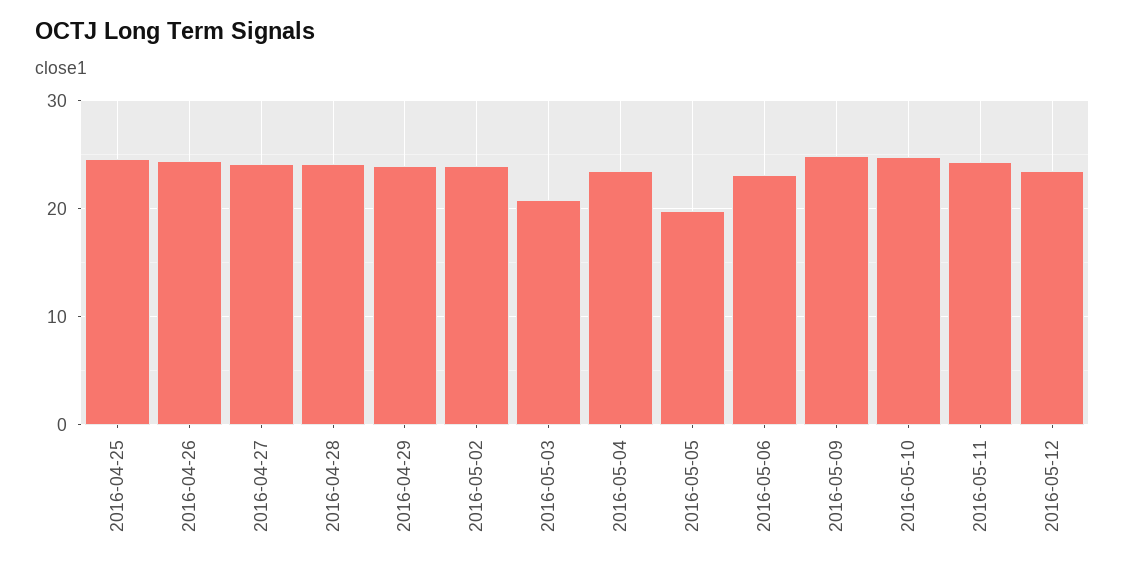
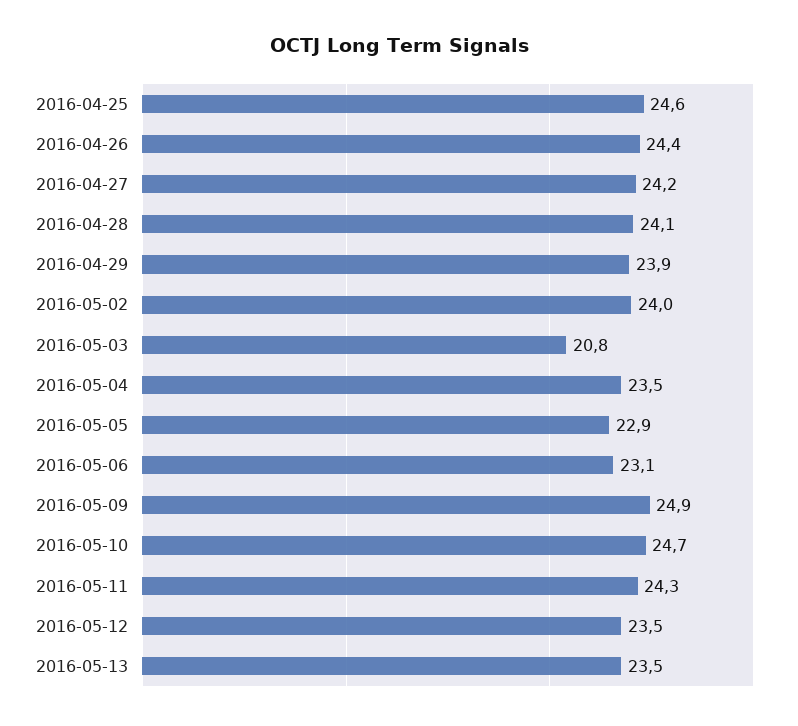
2016-05-05: 20 -> 22.9
2016-05-13: none -> 23.5

